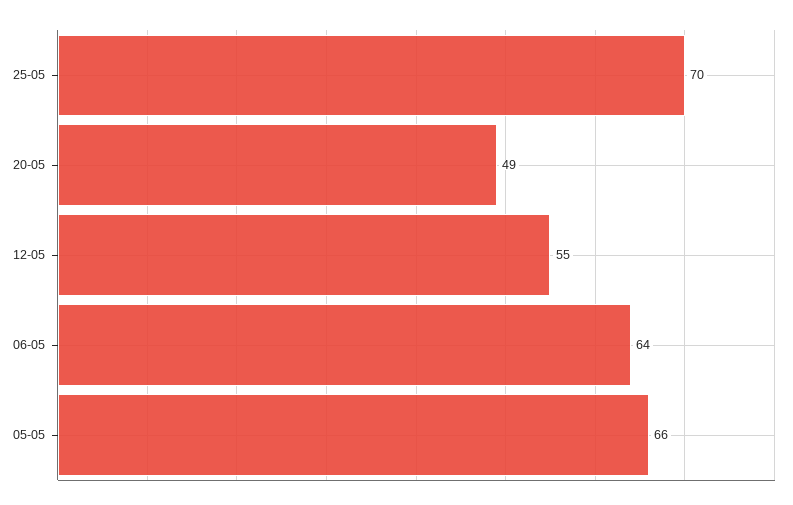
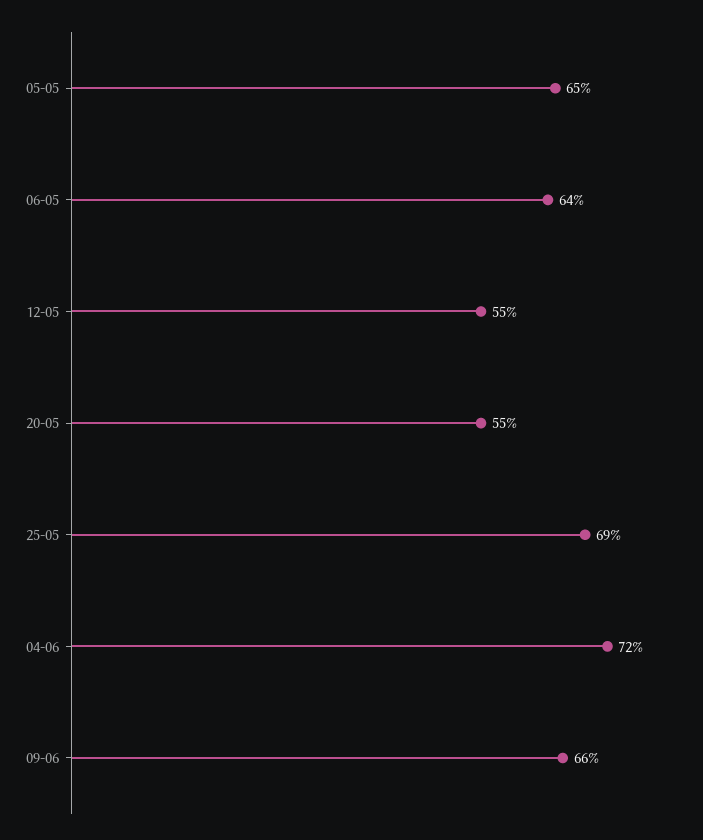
25-05: 70 -> 69
20-05: 49 -> 55
05-05: 66 -> 65
04-06: none -> 72
09-06: none -> 66

